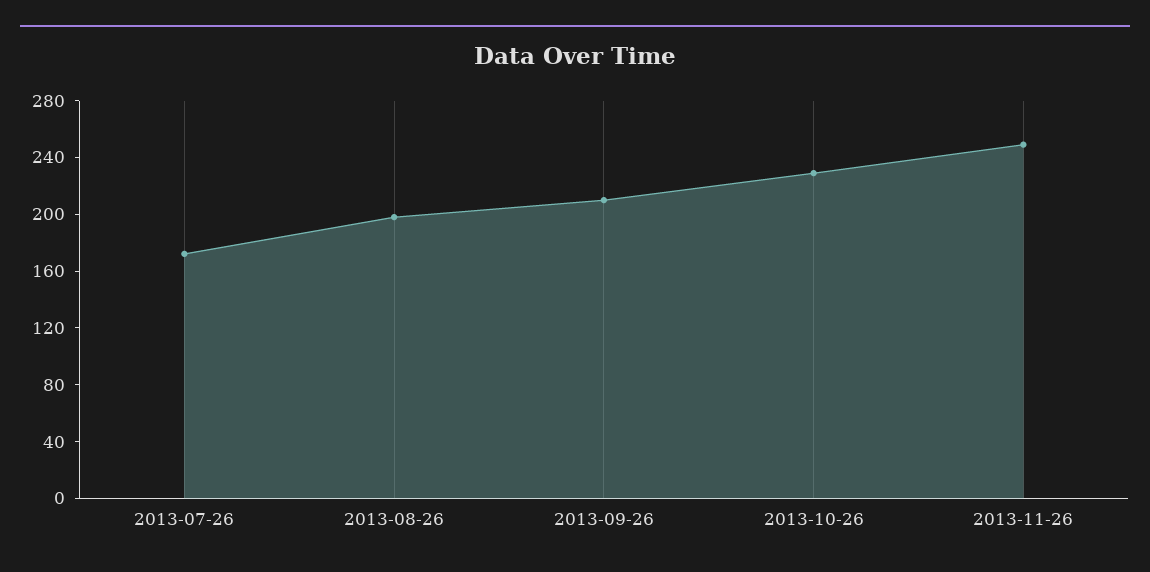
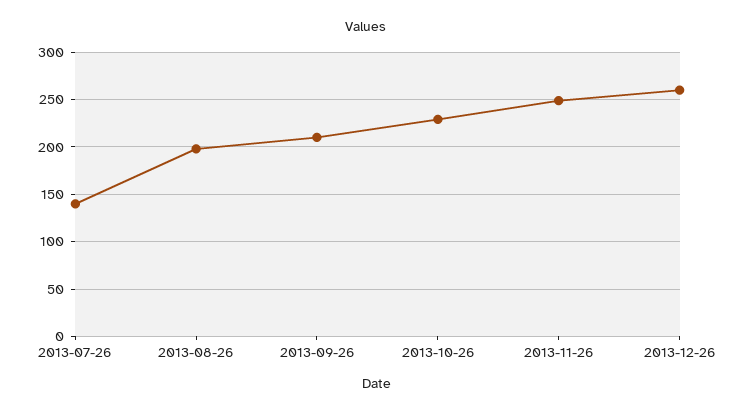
2013-07-26: 170 -> 140
2013-12-26: none -> 260

